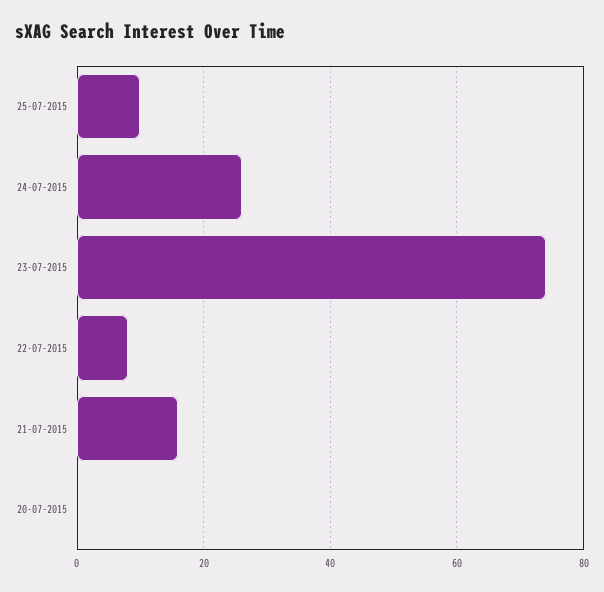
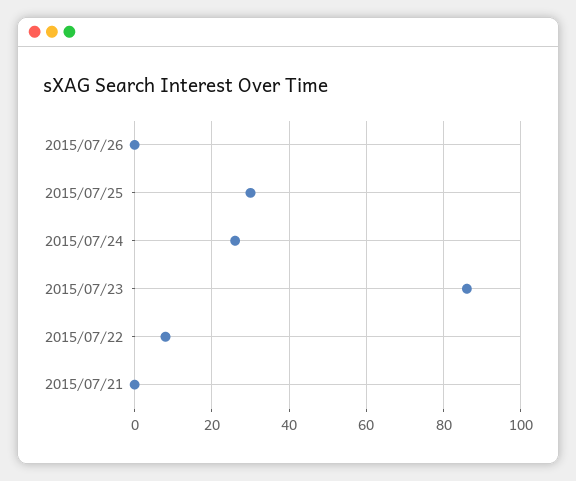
25-07-2015: 10 -> 30
23-07-2015: 75 -> 85
21-07-2015: 15 -> 0
20-07-2015: 0 -> none
2015/07/26: none -> 0

